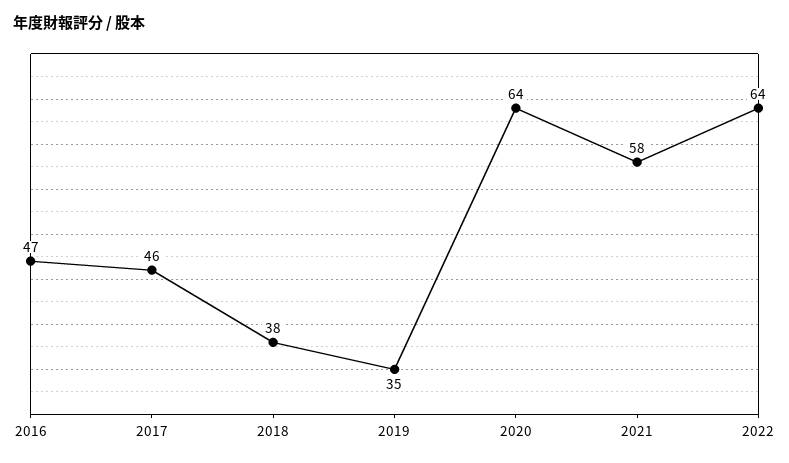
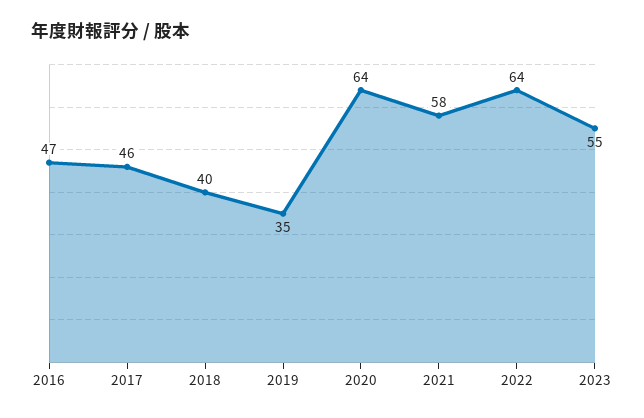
2018: 38 -> 40
2023: none -> 55

